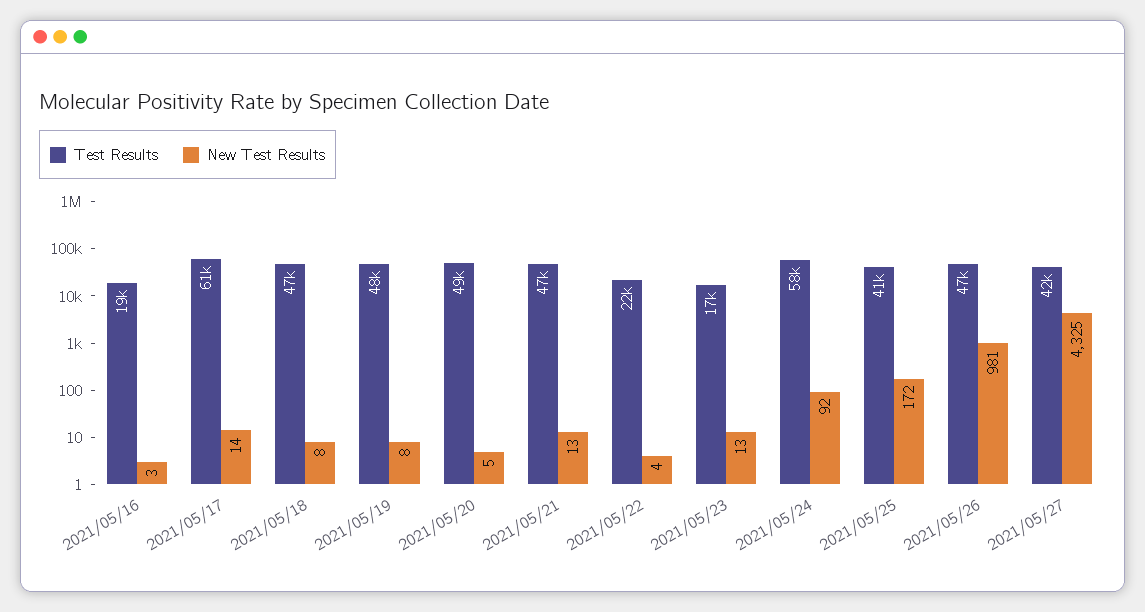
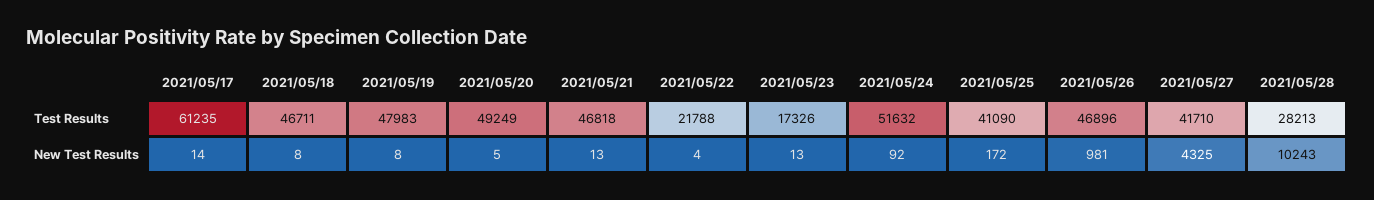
Test Results, 2021/05/16: 19000 -> none
New Test Results, 2021/05/16: 3 -> none
Test Results, 2021/05/24: 58000 -> 51632
Test Results, 2021/05/28: none -> 28213
New Test Results, 2021/05/28: none -> 10243

